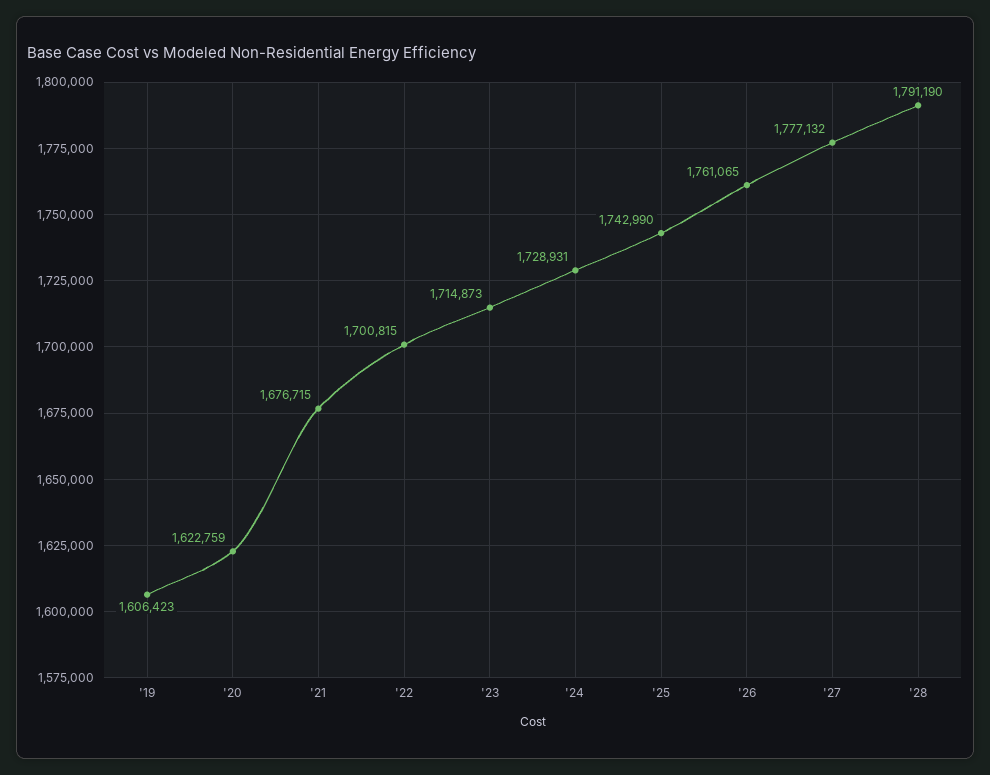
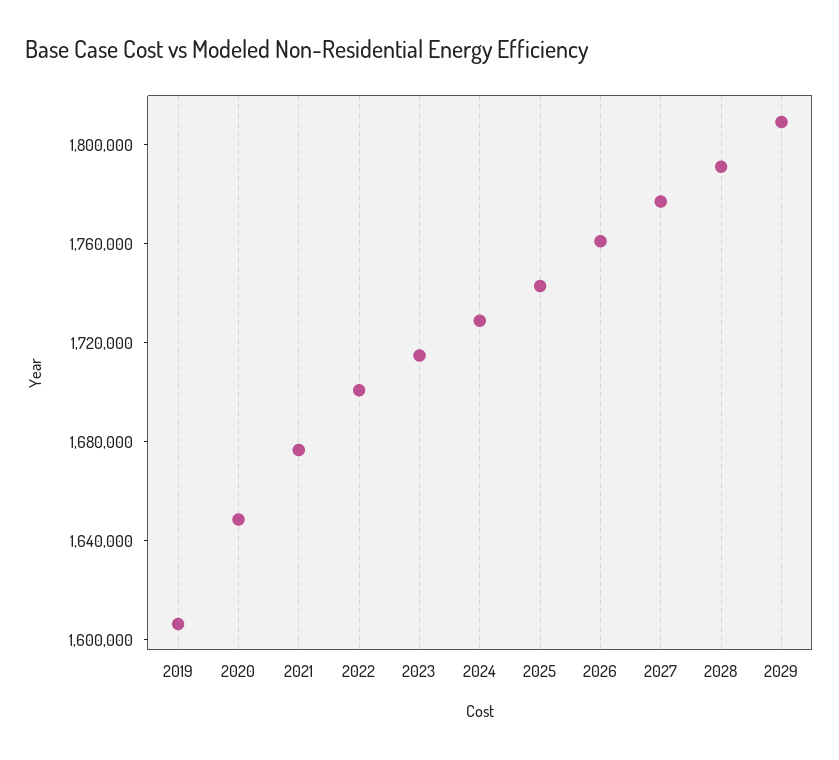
'20: 1622759 -> 1650000
2029: none -> 1810000

